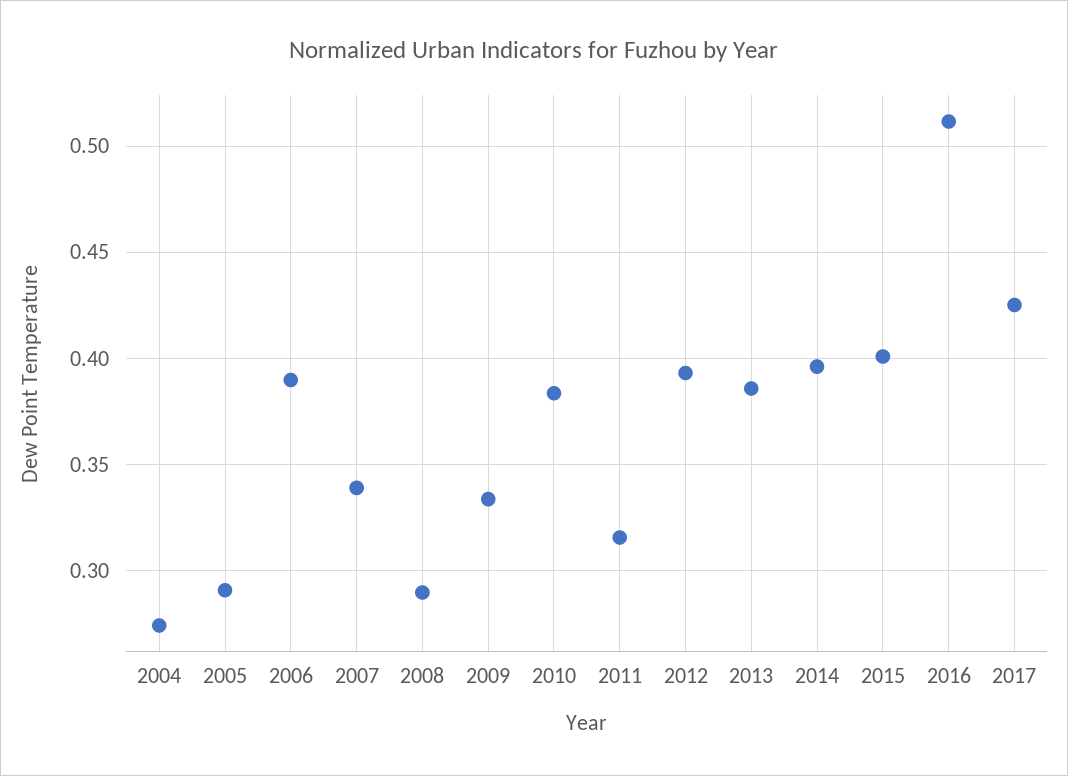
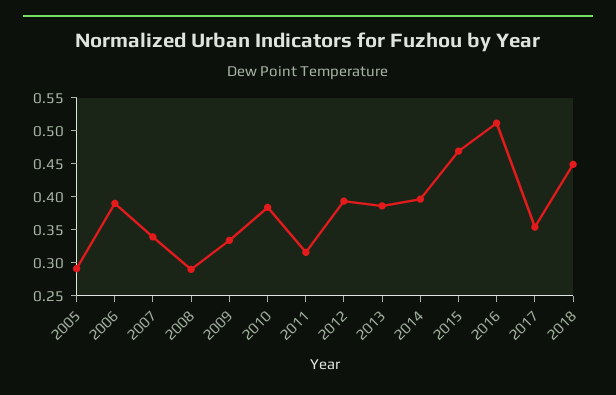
2004: 0.275 -> none
2015: 0.4 -> 0.475
2017: 0.425 -> 0.35
2018: none -> 0.45

